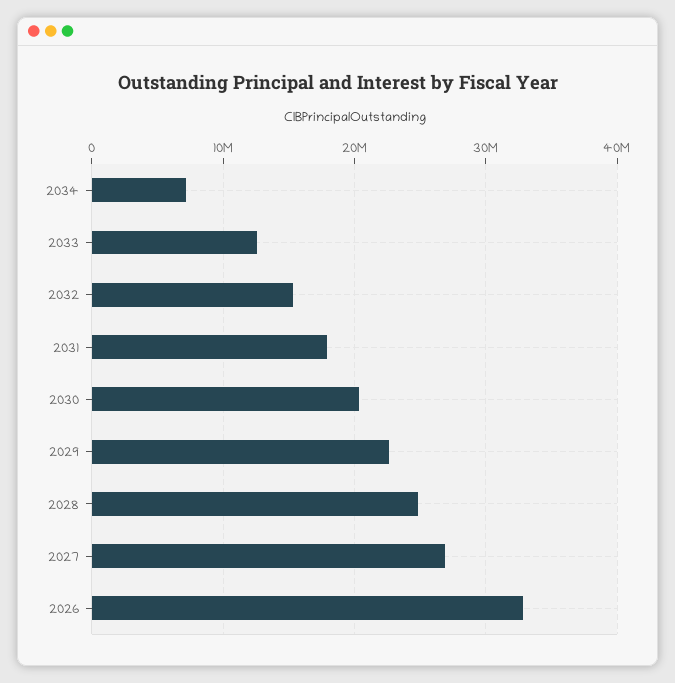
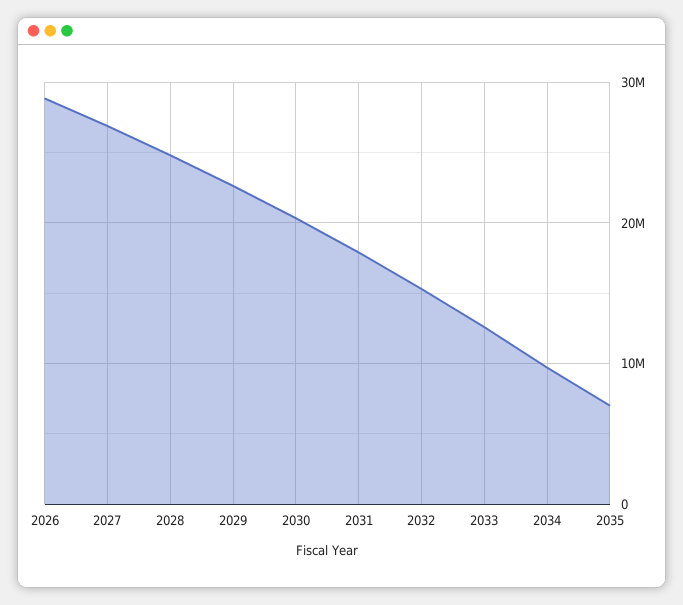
2034: 7000000 -> 10000000
2026: 33000000 -> 29000000
2035: none -> 7000000

